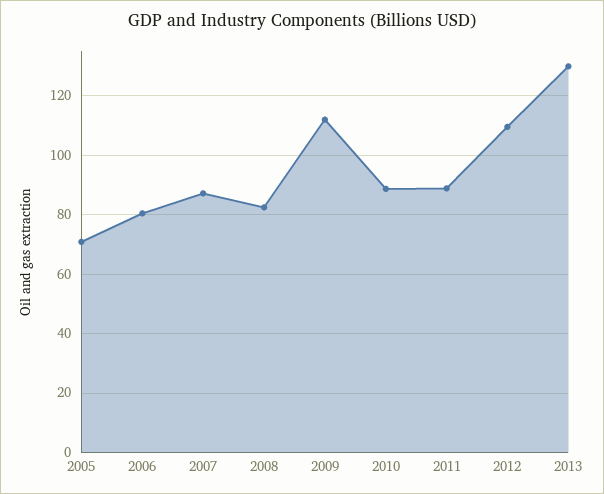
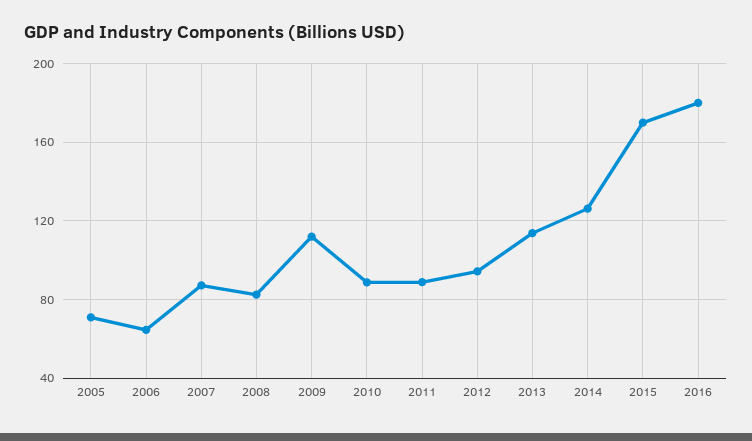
2006: 80 -> 65
2012: 110 -> 95
2013: 130 -> 115
2014: none -> 125
2015: none -> 170
2016: none -> 180

